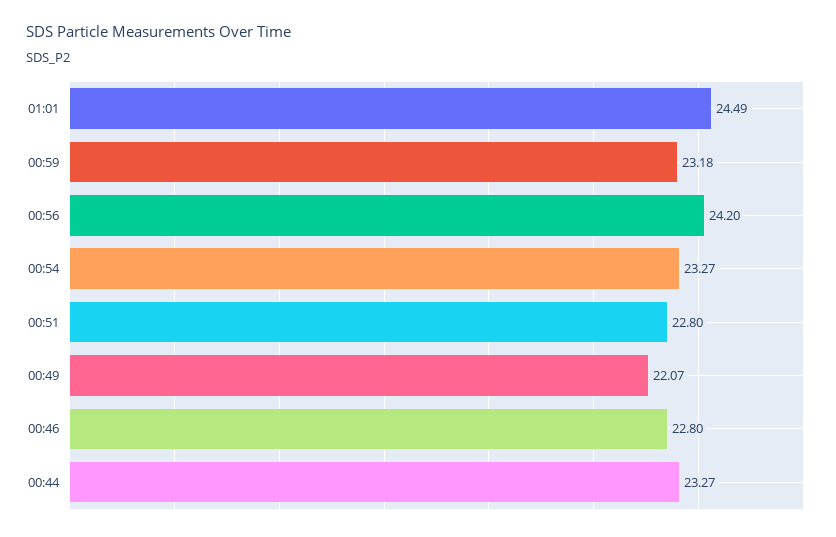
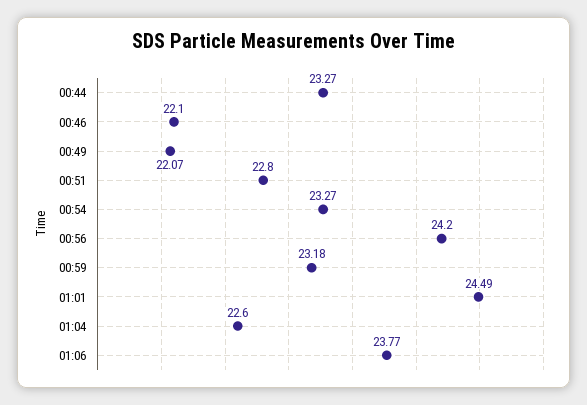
00:46: 22.8 -> 22.1
01:04: none -> 22.6
01:06: none -> 23.77

